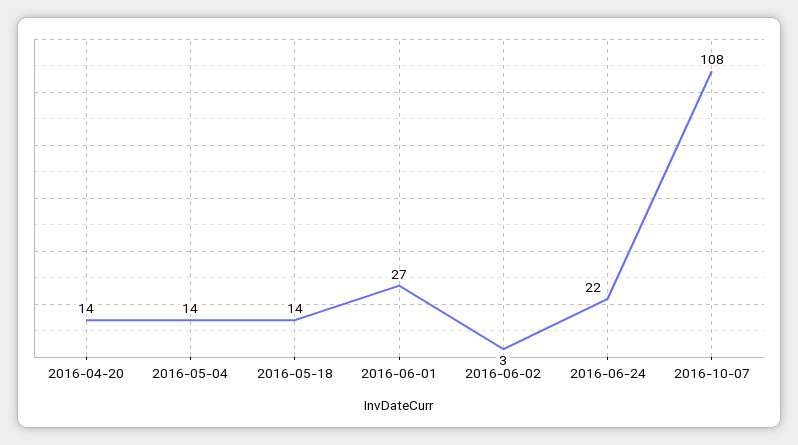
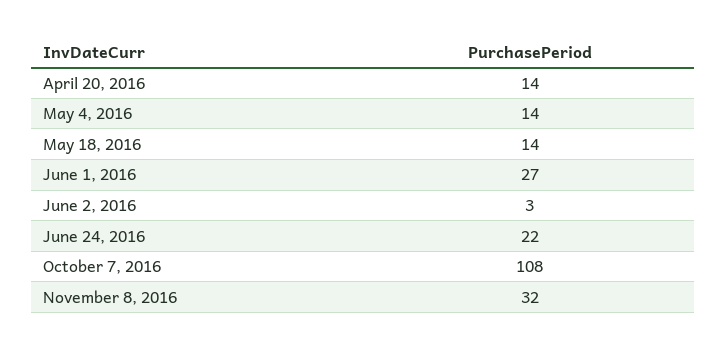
November 8, 2016: none -> 32

